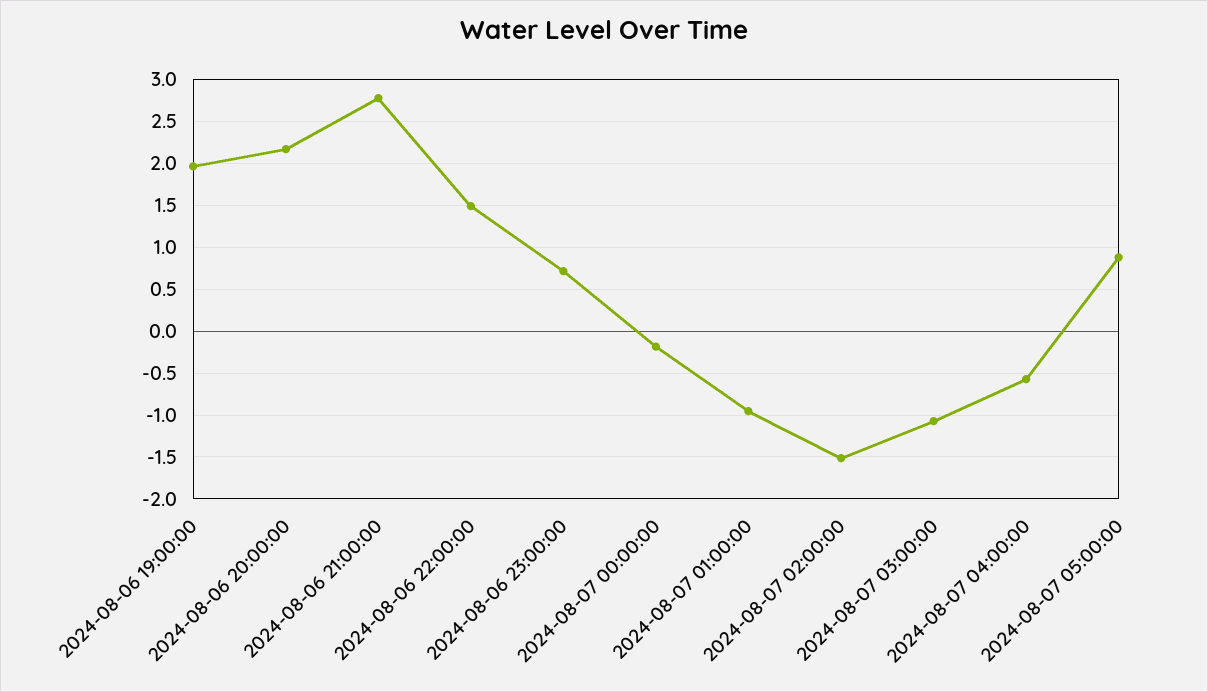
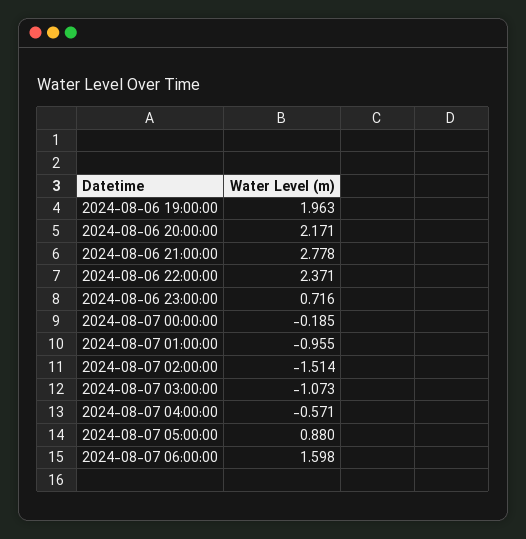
2024-08-06 22:00:00: 1.5 -> 2.371
2024-08-07 06:00:00: none -> 1.598

